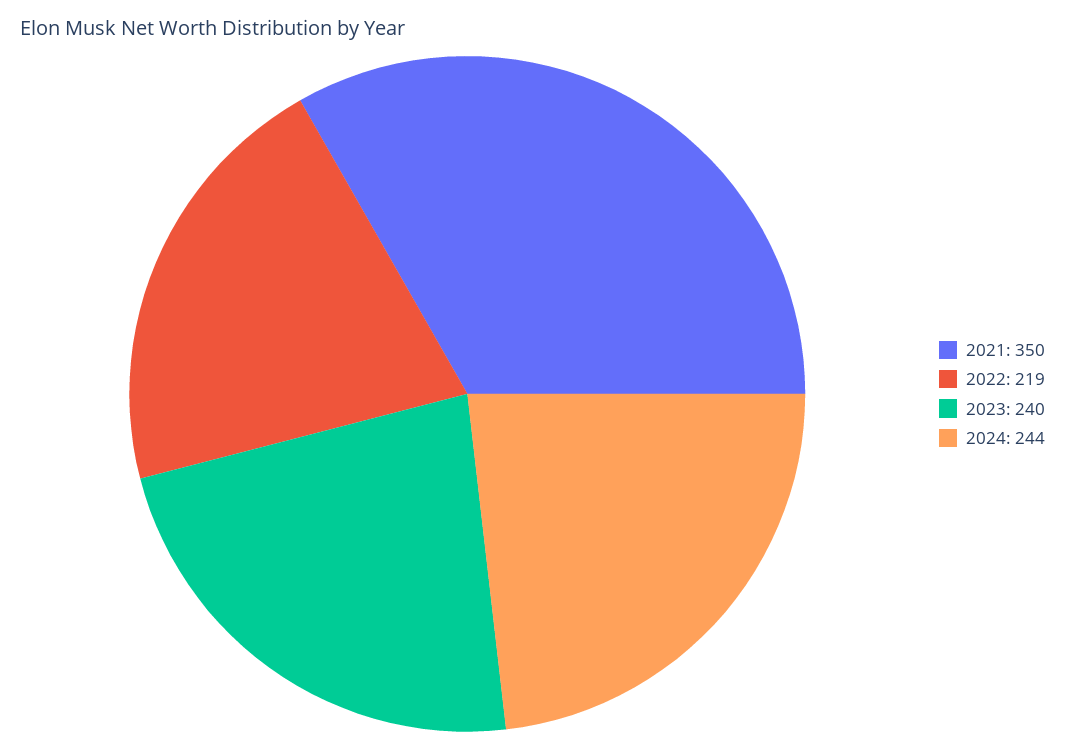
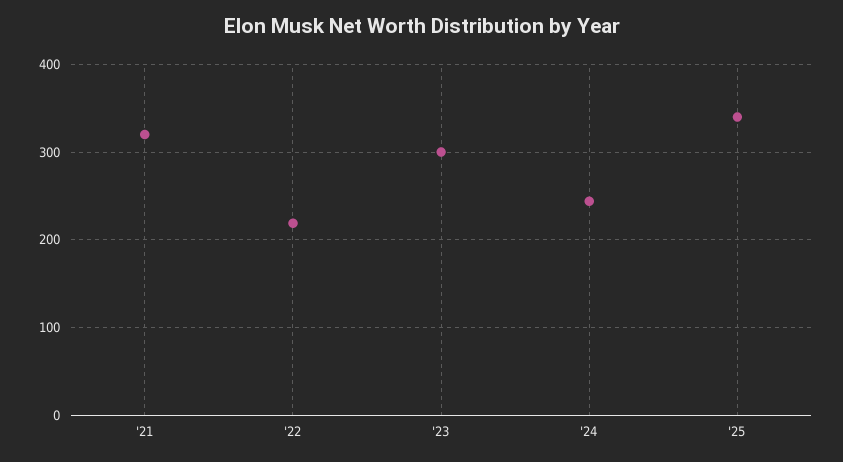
2021: 350 -> 320
2023: 240 -> 300
'25: none -> 340

